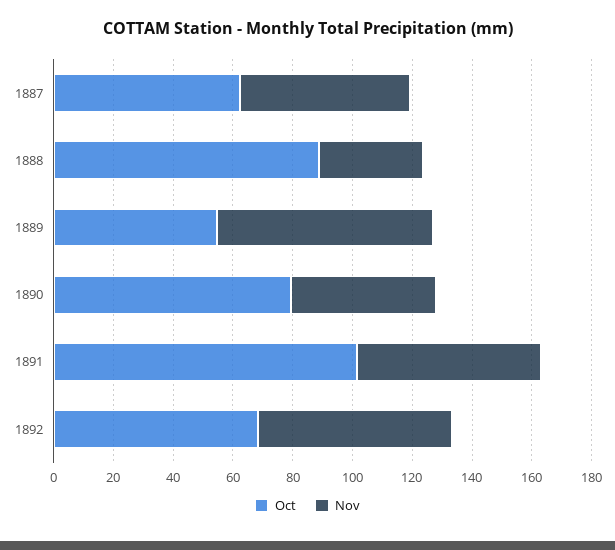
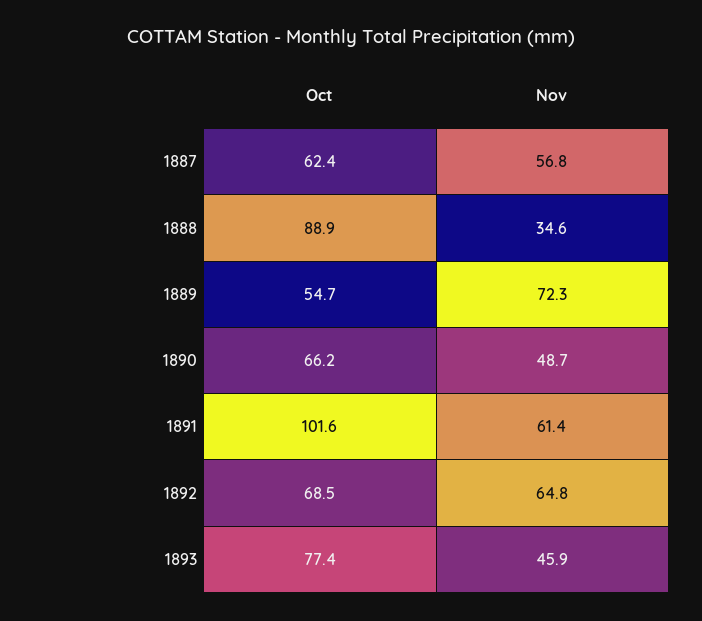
Oct, 1890: 80 -> 66.2
Oct, 1893: none -> 77.4
Nov, 1893: none -> 45.9

